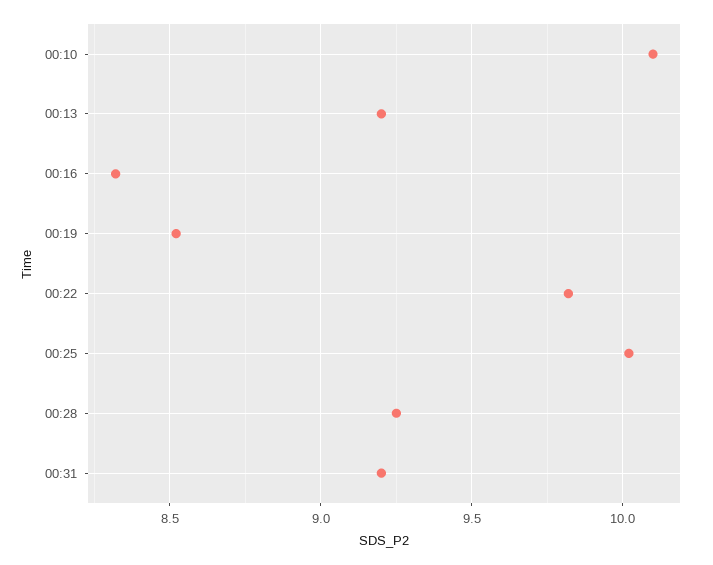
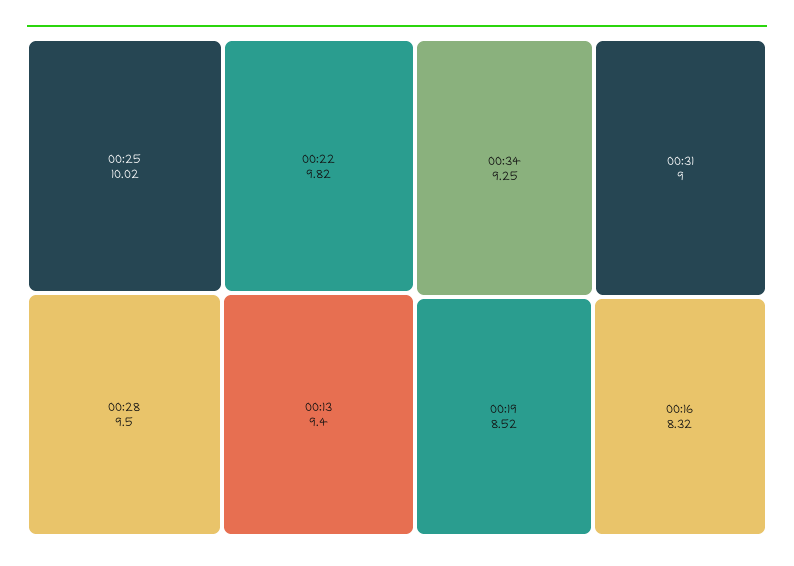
00:10: 10.1 -> none
00:13: 9.2 -> 9.4
00:28: 9.25 -> 9.5
00:31: 9.2 -> 9
00:34: none -> 9.25

